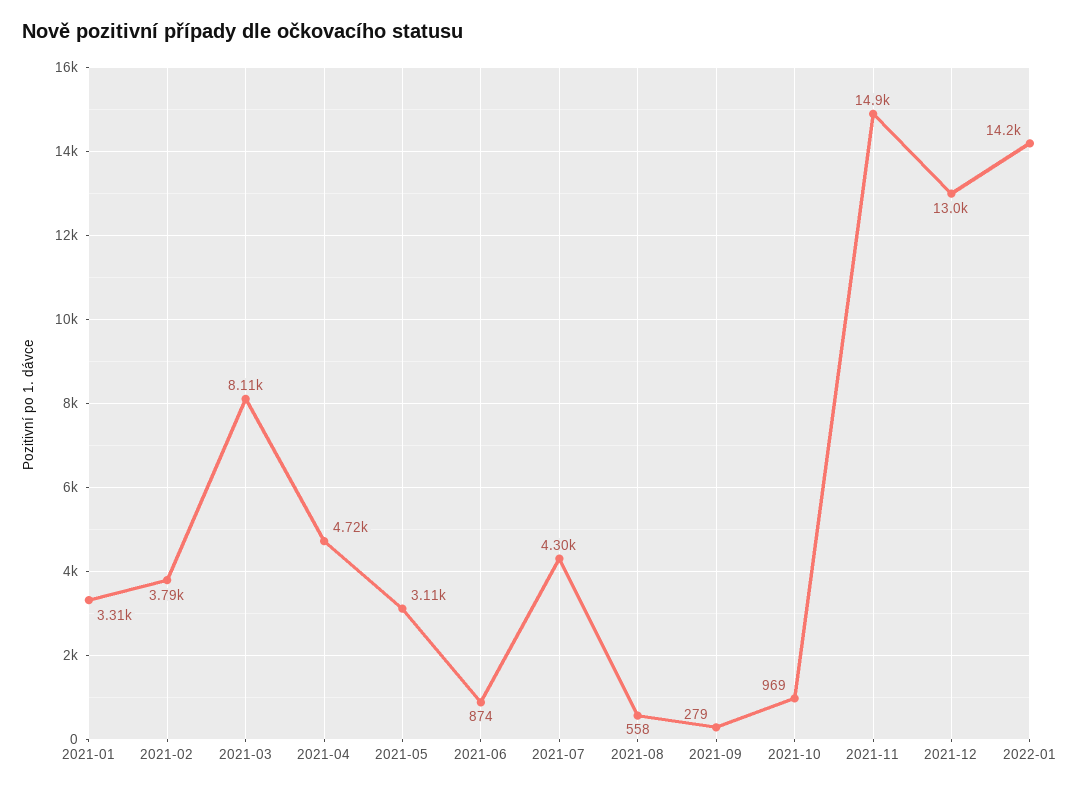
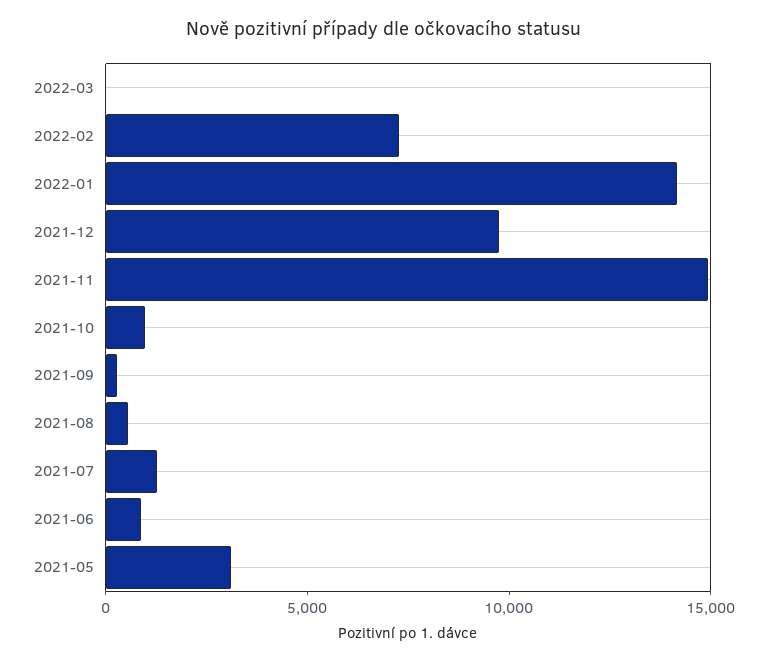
2021-01: 3310 -> none
2021-02: 3790 -> none
2021-03: 8110 -> none
2021-04: 4720 -> none
2021-07: 4300 -> 1000
2021-12: 13000 -> 10000
2022-03: none -> 0
2022-02: none -> 7000

